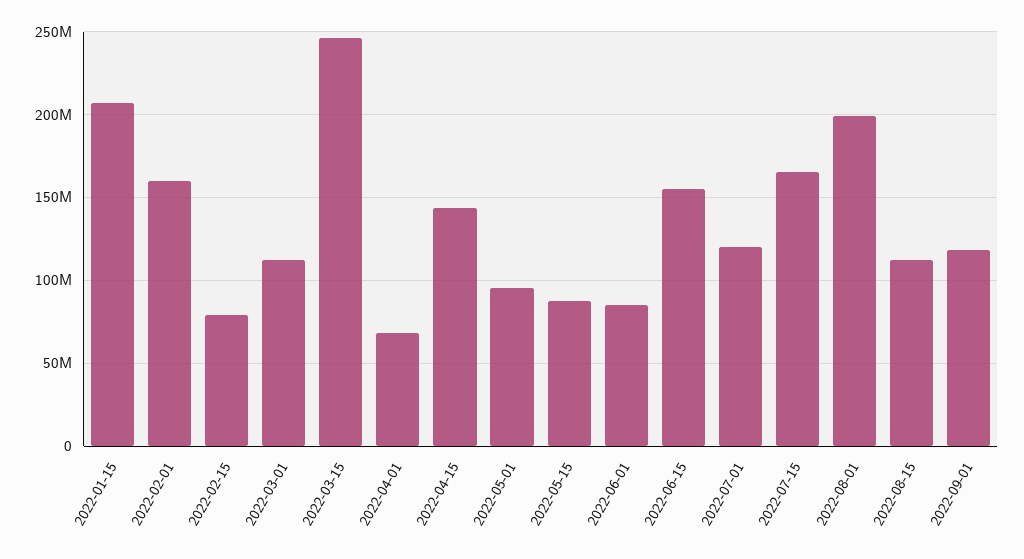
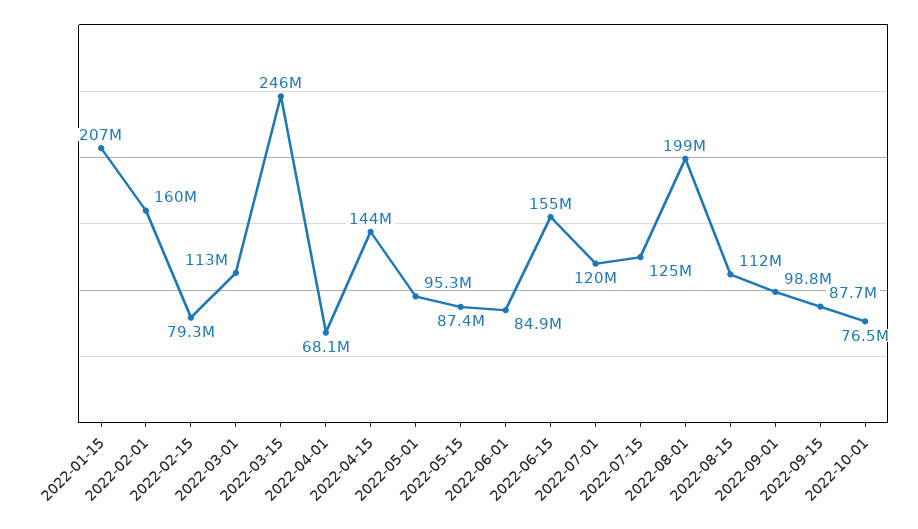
2022-07-15: 165000000 -> 125000000
2022-09-01: 120000000 -> 98800000
2022-09-15: none -> 87700000
2022-10-01: none -> 76500000

